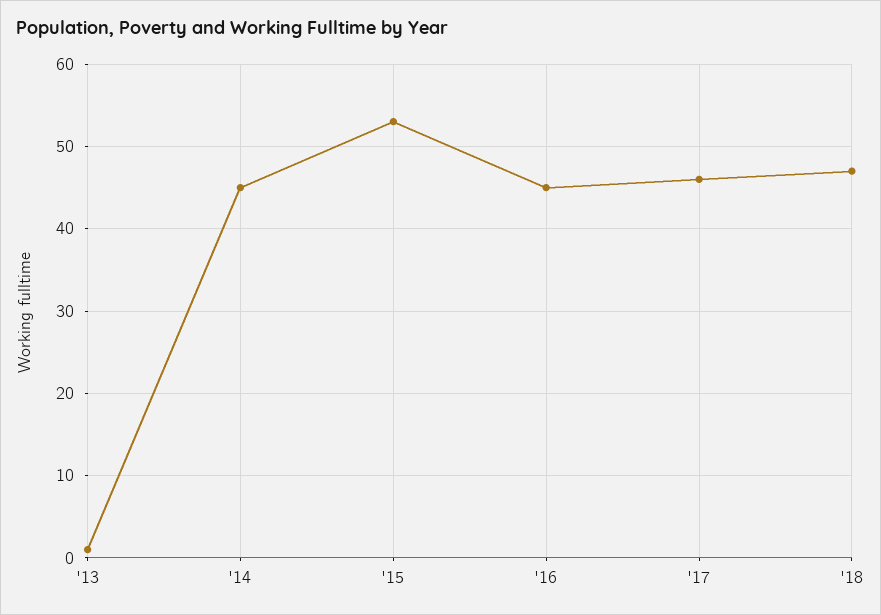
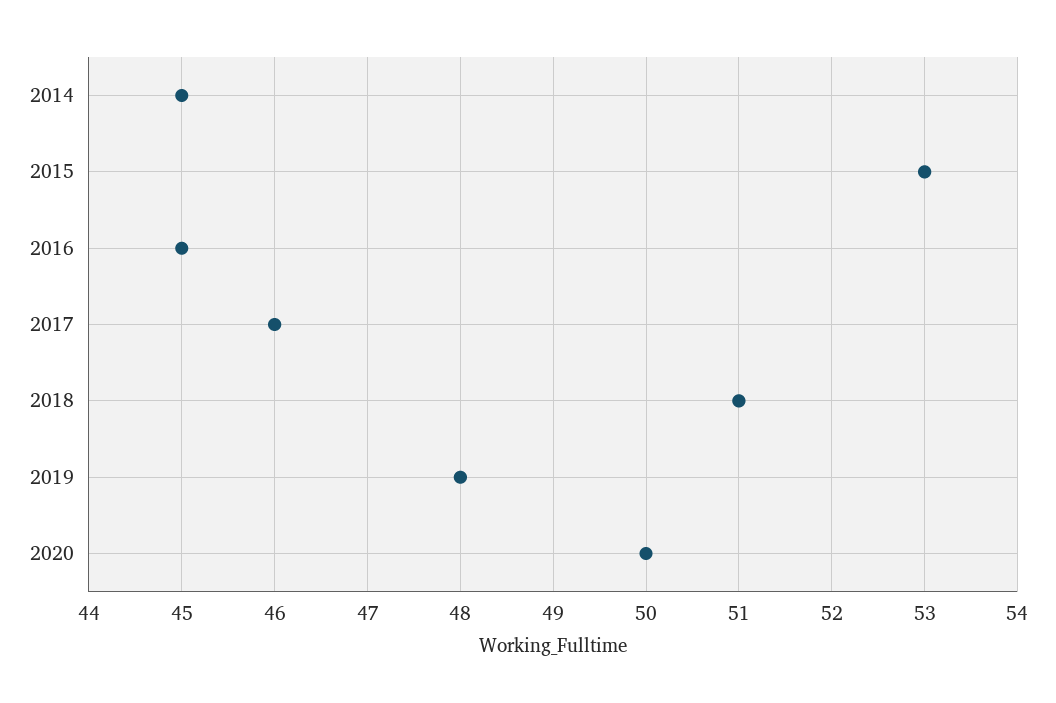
'13: 1 -> none
'18: 47 -> 51
2019: none -> 48
2020: none -> 50

